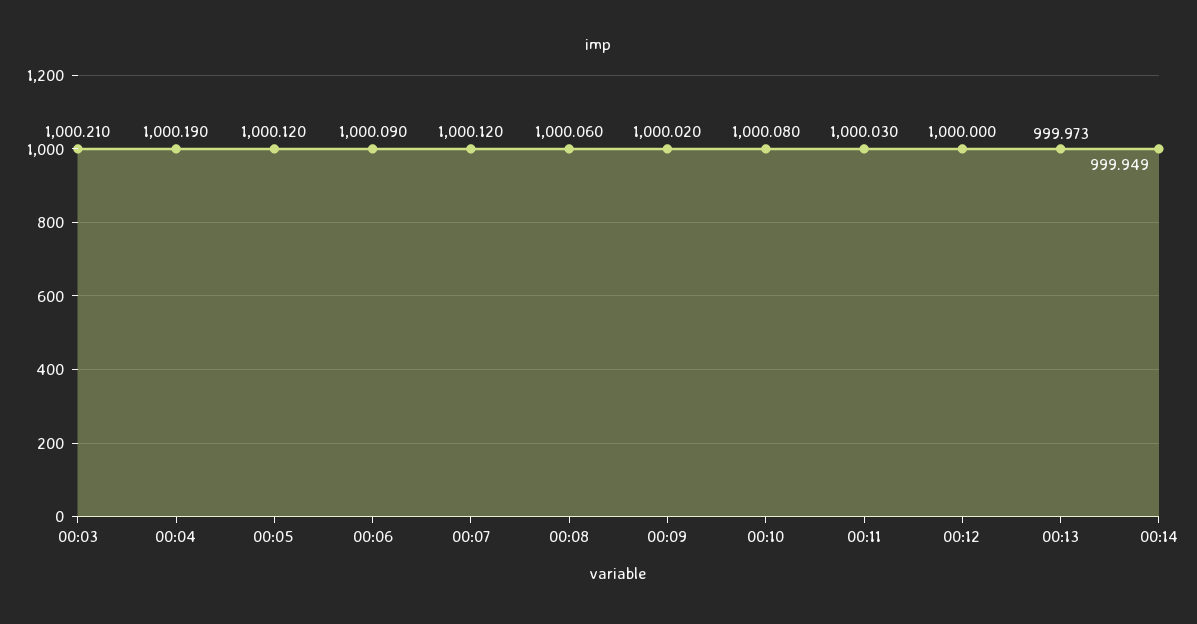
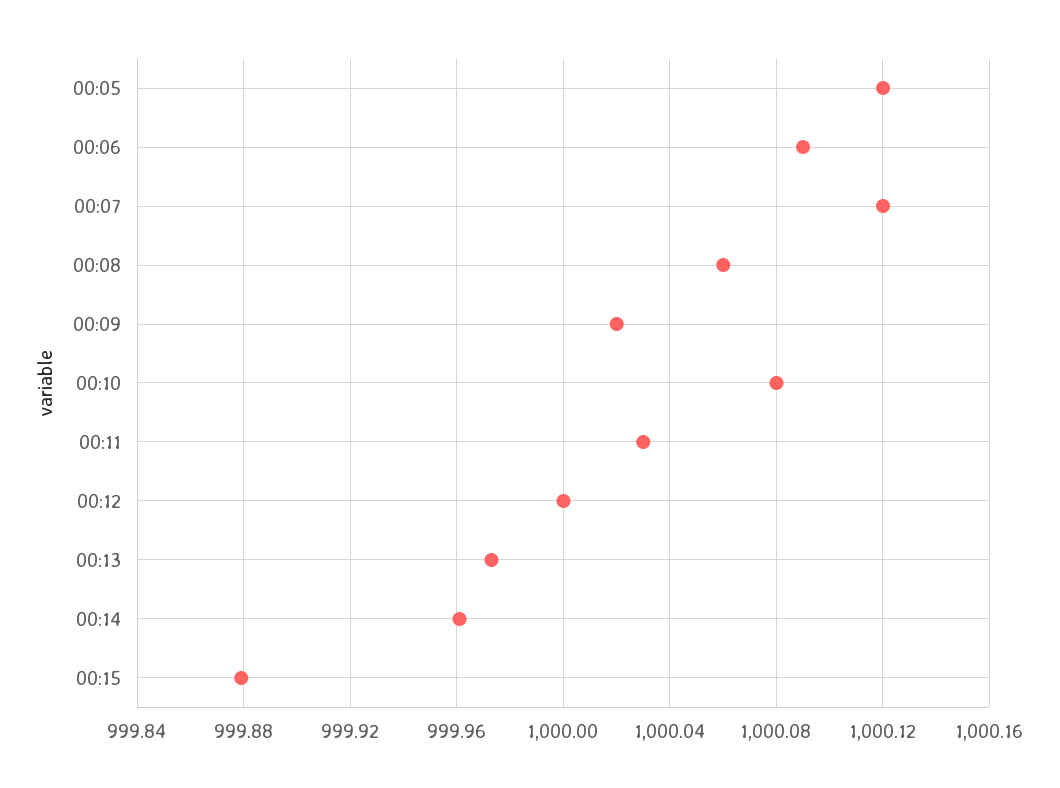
00:03: 1000.21 -> none
00:04: 1000.19 -> none
00:14: 999.949 -> 999.96
00:15: none -> 999.88

